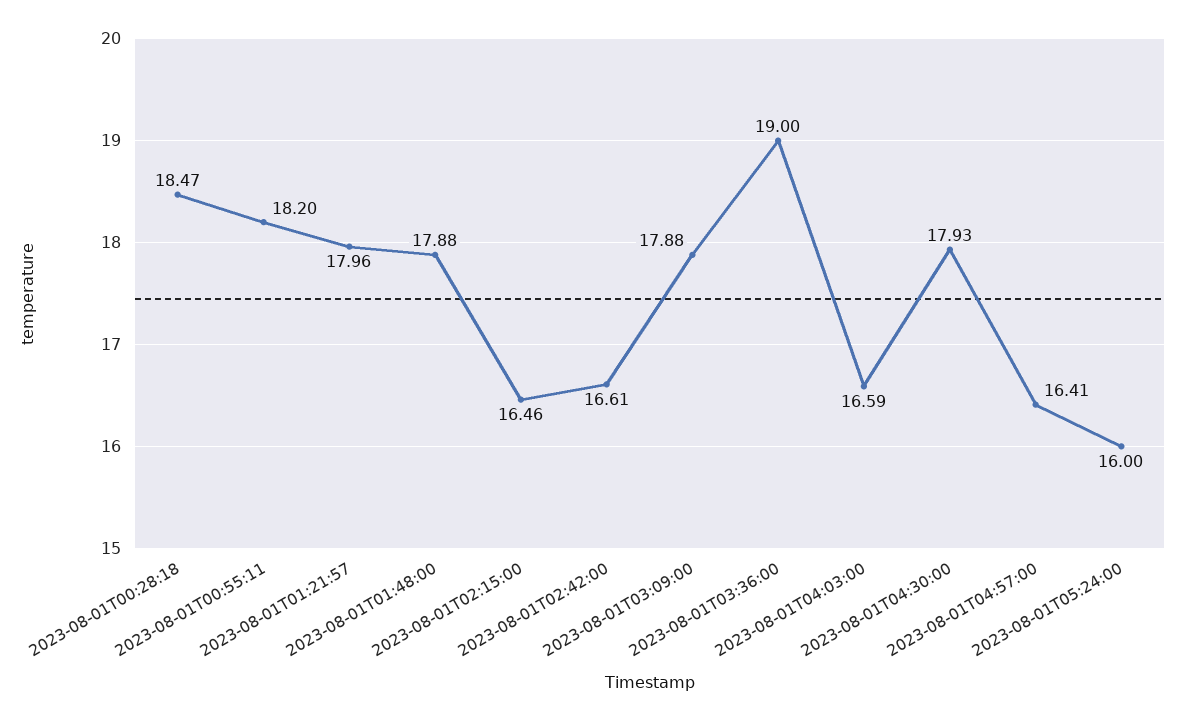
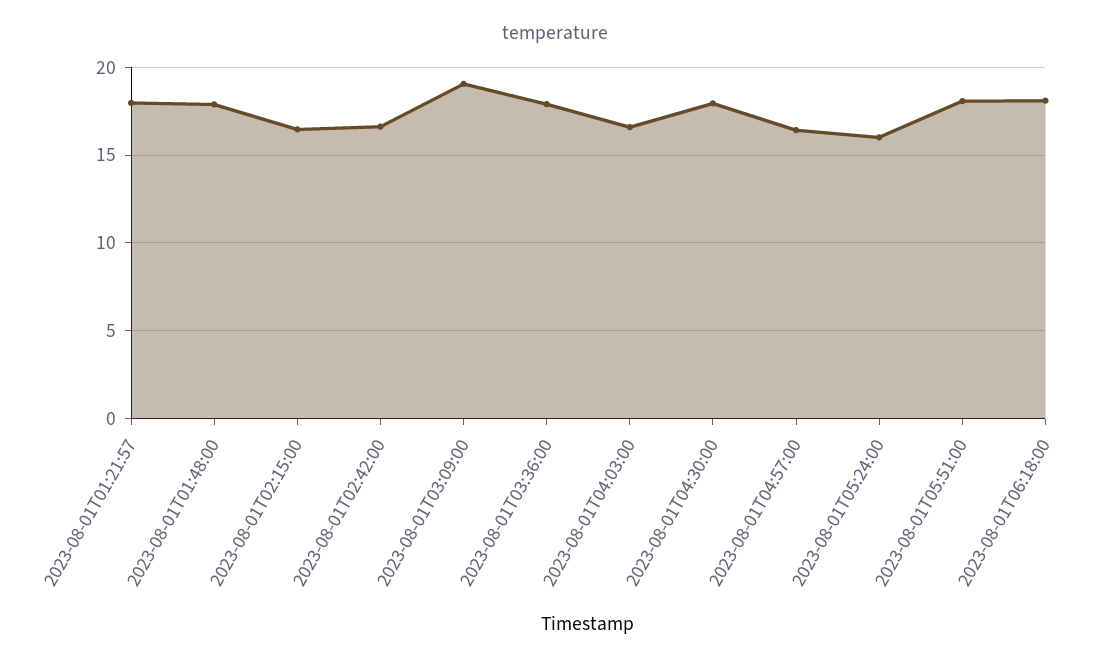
2023-08-01T00:28:18: 18.47 -> none
2023-08-01T00:55:11: 18.2 -> none
2023-08-01T03:09:00: 17.88 -> 19
2023-08-01T03:36:00: 19 -> 18
2023-08-01T05:51:00: none -> 18
2023-08-01T06:18:00: none -> 18

